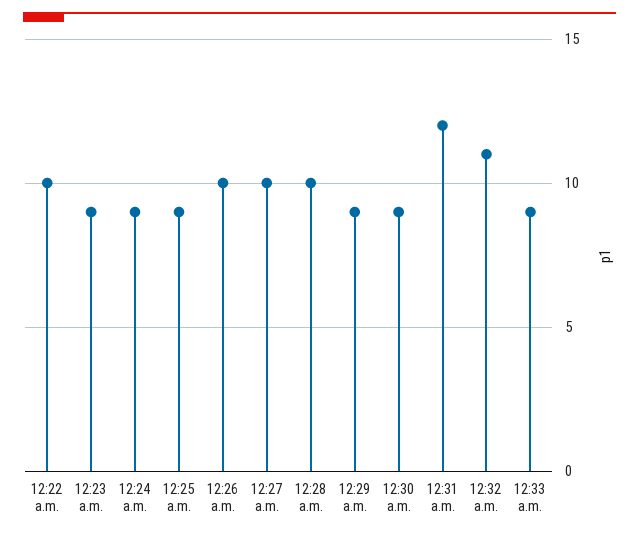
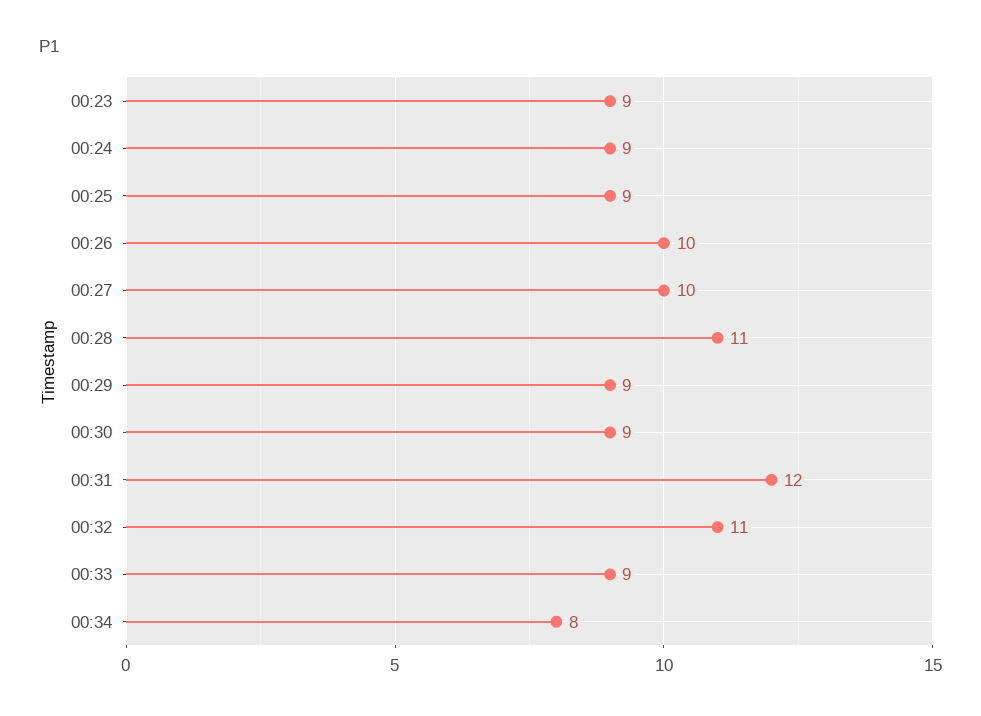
12:22 a.m.: 10 -> none
12:28 a.m.: 10 -> 11
00:34: none -> 8

